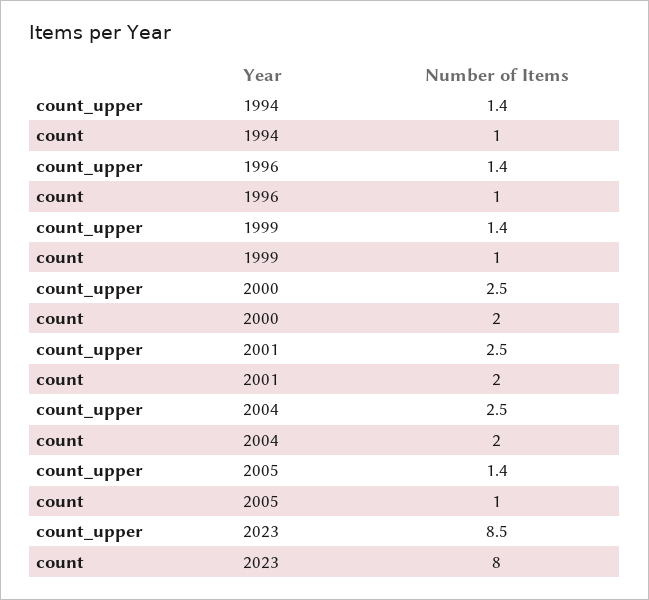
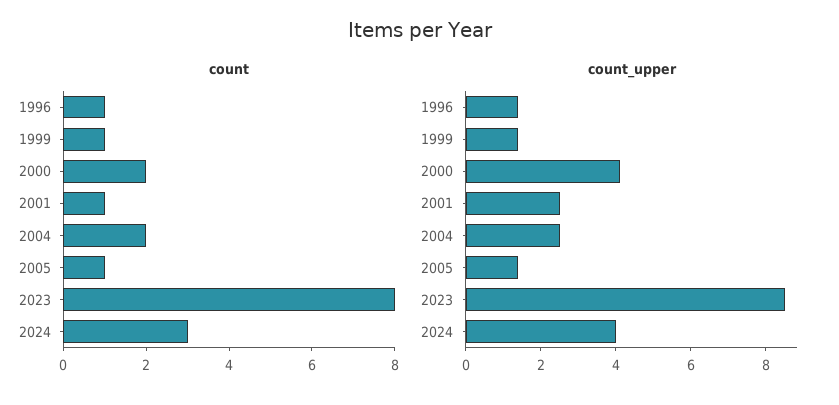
count_upper, 1994: 1.4 -> none
count, 1994: 1 -> none
count_upper, 2000: 2.5 -> 4
count, 2001: 2 -> 1
count, 2024: none -> 3
count_upper, 2024: none -> 4

